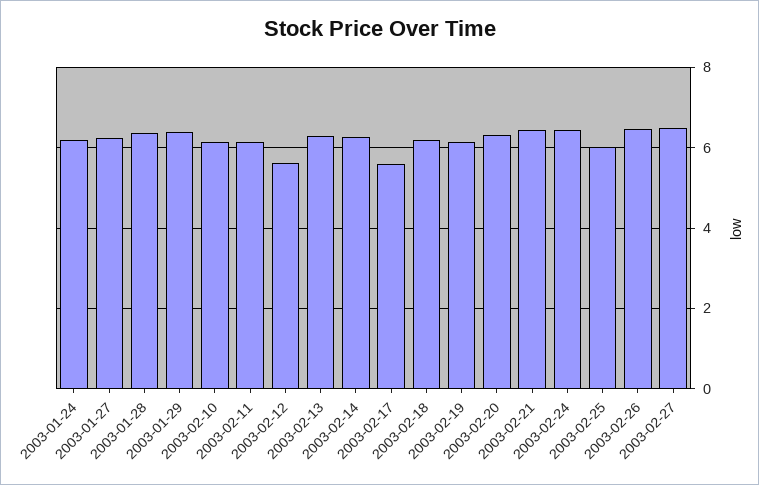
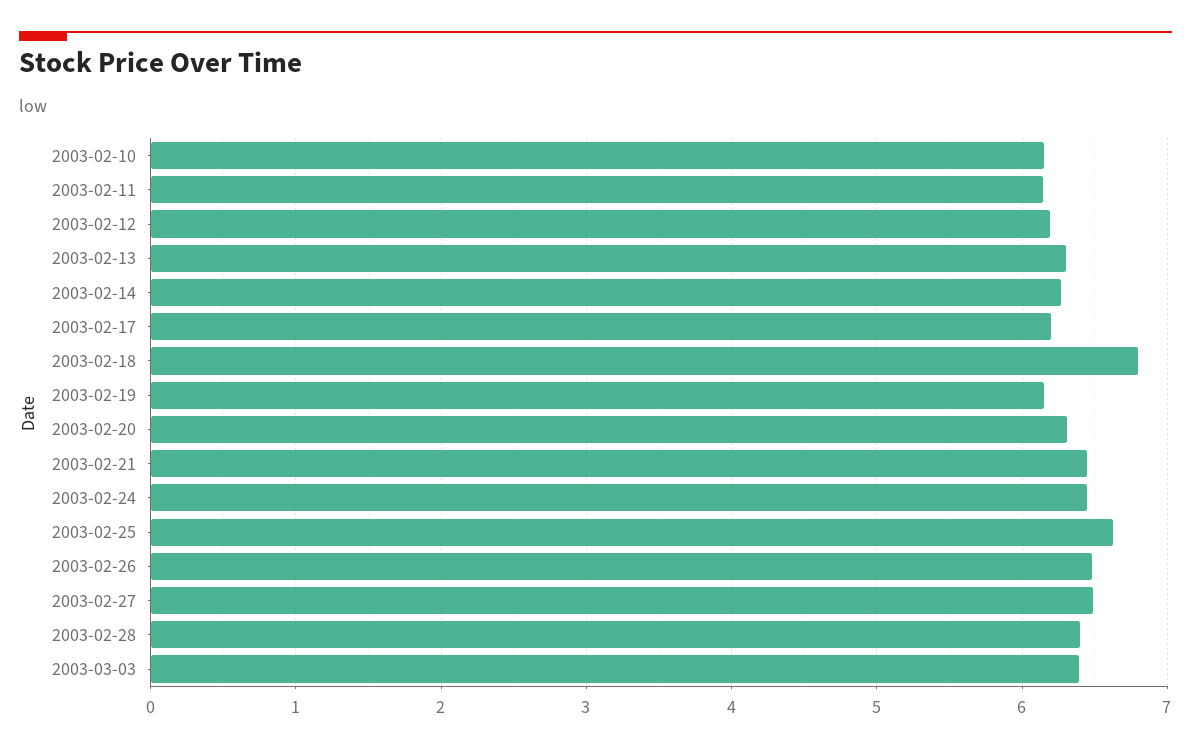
2003-01-24: 6.2 -> none
2003-01-27: 6.2 -> none
2003-01-28: 6.4 -> none
2003-01-29: 6.4 -> none
2003-02-12: 5.6 -> 6.2
2003-02-17: 5.6 -> 6.2
2003-02-18: 6.2 -> 6.8
2003-02-25: 6 -> 6.6
2003-02-28: none -> 6.4
2003-03-03: none -> 6.4

